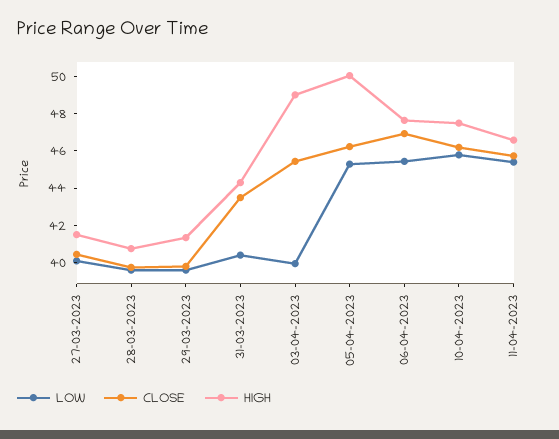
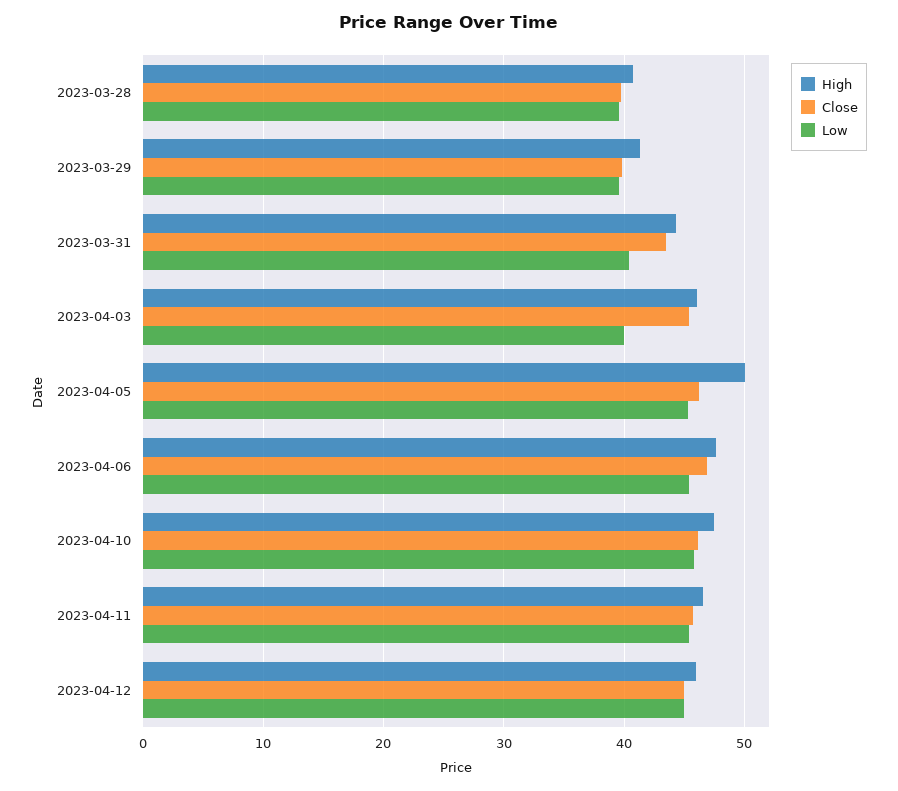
LOW, 27-03-2023: 40 -> none
CLOSE, 27-03-2023: 40.5 -> none
HIGH, 27-03-2023: 41.5 -> none
HIGH, 03-04-2023: 49 -> 46
HIGH, 2023-04-12: none -> 46
CLOSE, 2023-04-12: none -> 45
LOW, 2023-04-12: none -> 45

